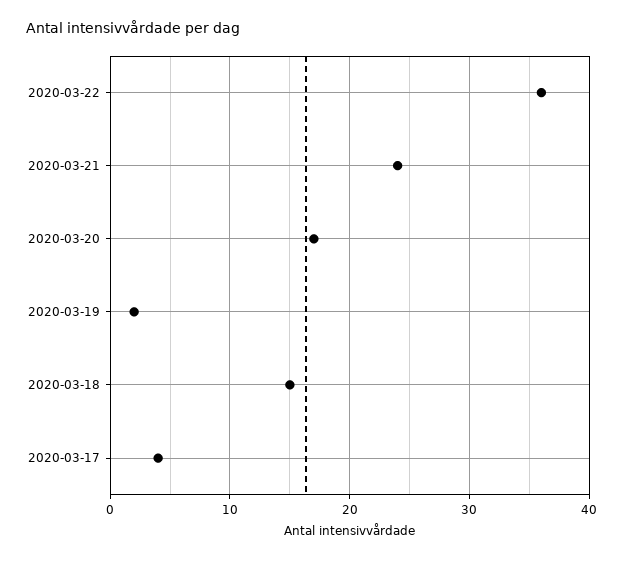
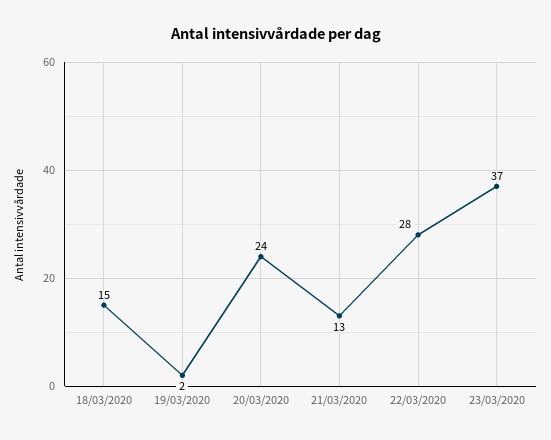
2020-03-22: 36 -> 28
2020-03-21: 24 -> 13
2020-03-20: 17 -> 24
2020-03-17: 4 -> none
23/03/2020: none -> 37

